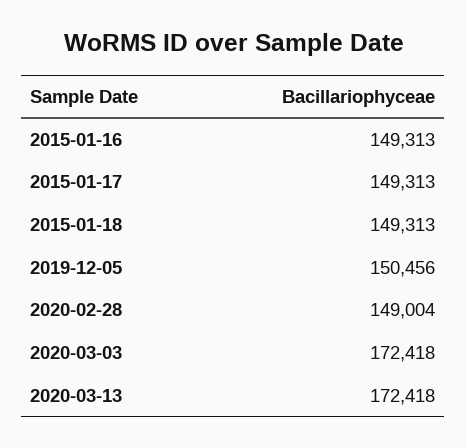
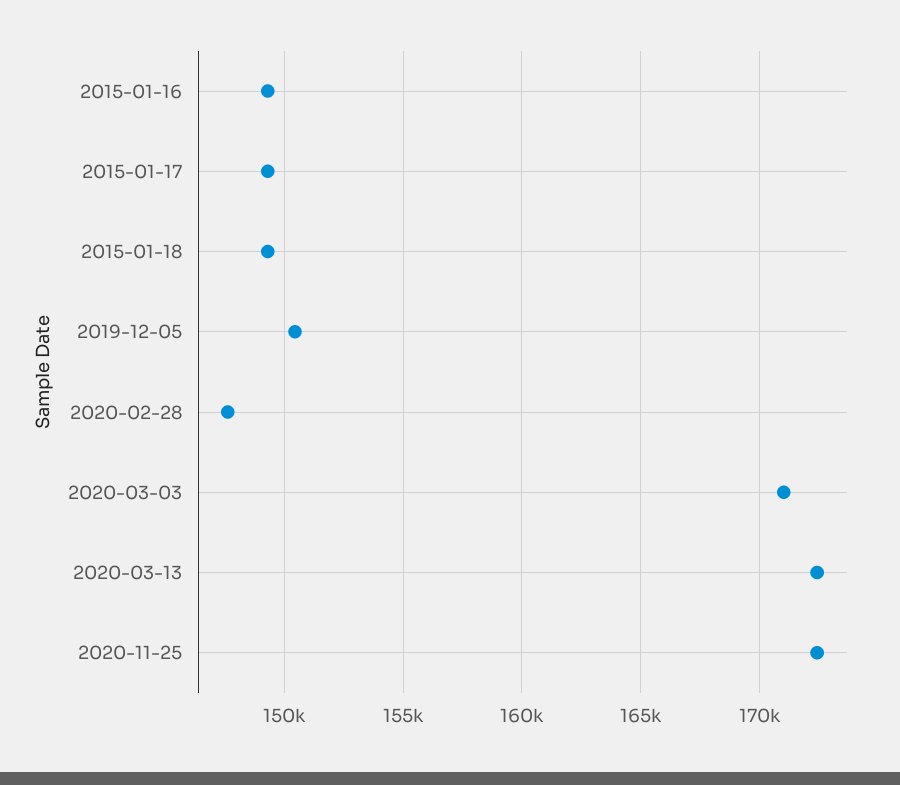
2020-02-28: 149004 -> 147500
2020-03-03: 172418 -> 171000
2020-11-25: none -> 172500

